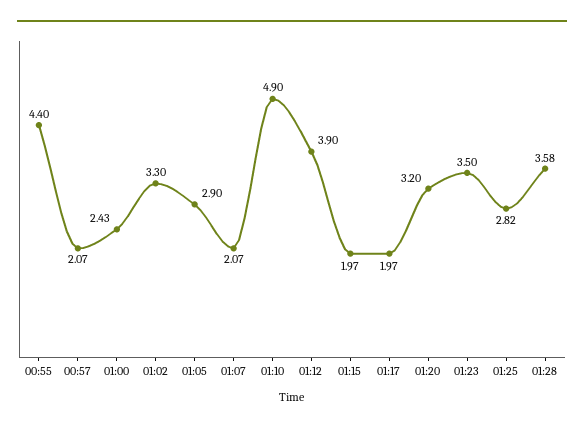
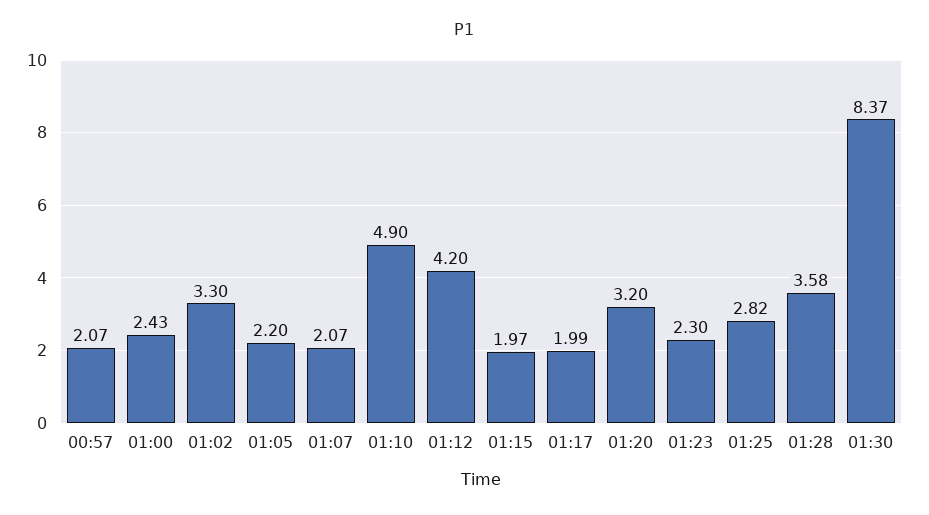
00:55: 4.4 -> none
01:05: 2.9 -> 2.2
01:12: 3.9 -> 4.2
01:17: 1.97 -> 1.99
01:23: 3.5 -> 2.3
01:30: none -> 8.37

